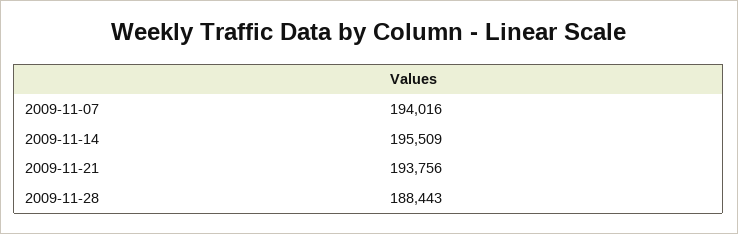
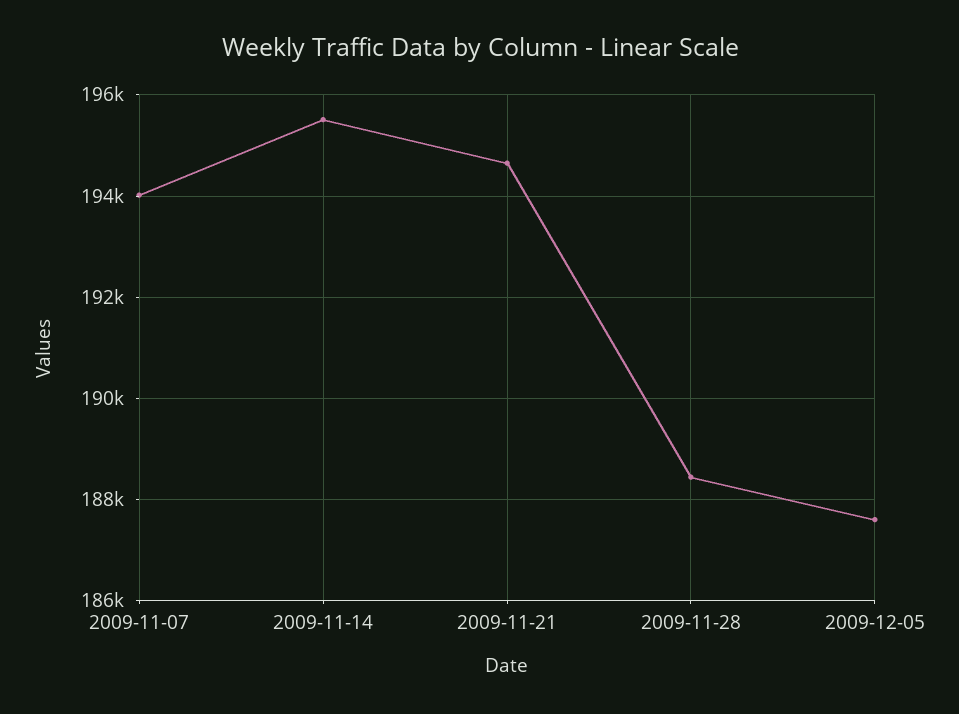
2009-11-21: 193756 -> 194600
2009-12-05: none -> 187600

